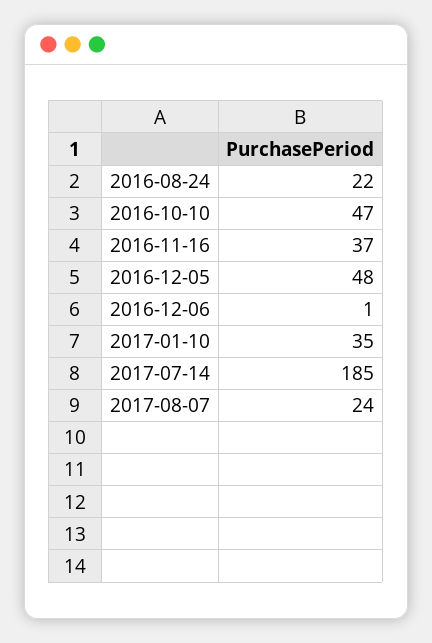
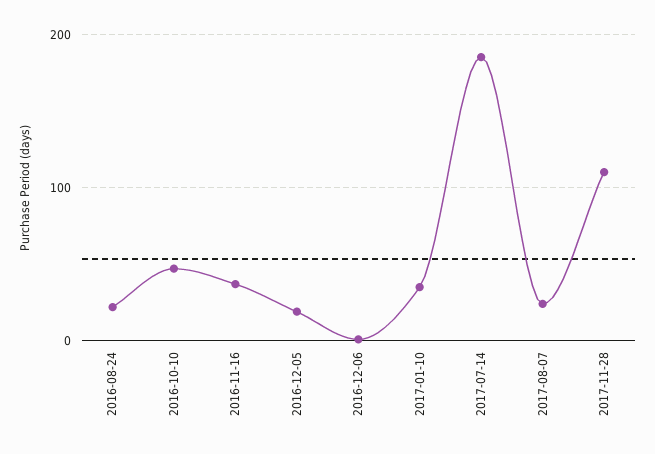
2016-12-05: 48 -> 20
2017-11-28: none -> 110

